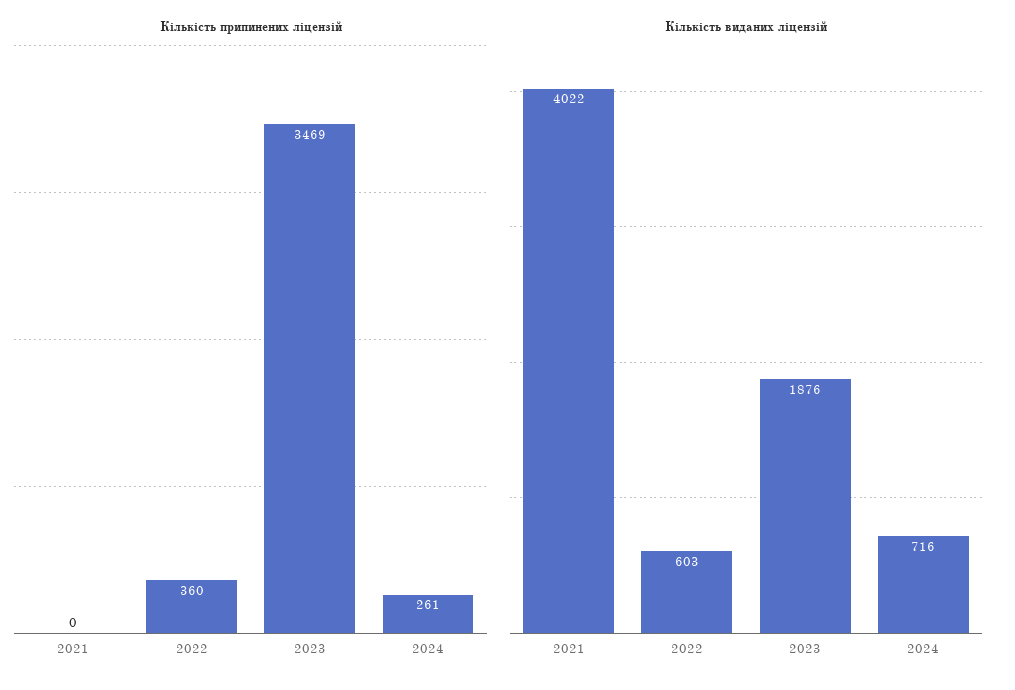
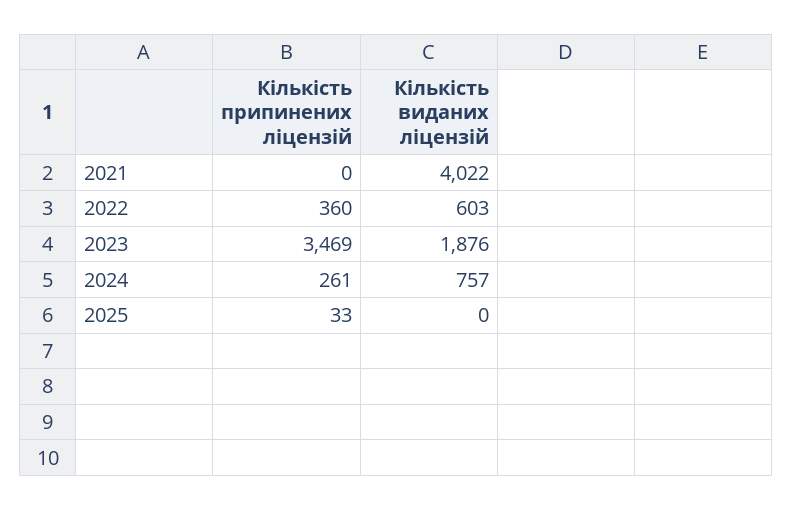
Кількість виданих ліцензій, 2024: 716 -> 757
Кількість припинених ліцензій, 2025: none -> 33
Кількість виданих ліцензій, 2025: none -> 0

